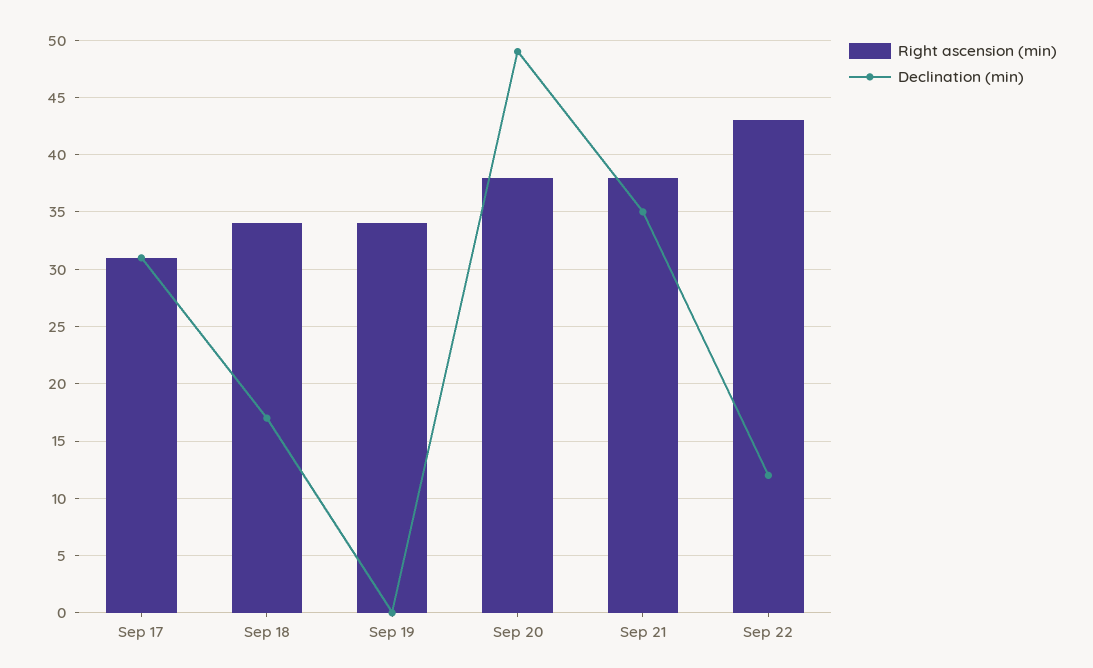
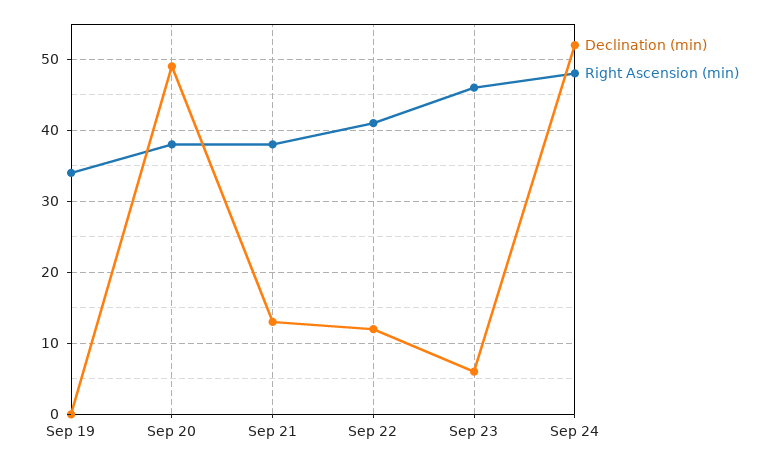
Right ascension (min), Sep 17: 31 -> none
Declination (min), Sep 17: 31 -> none
Right ascension (min), Sep 18: 34 -> none
Declination (min), Sep 18: 17 -> none
Declination (min), Sep 21: 35 -> 13
Right ascension (min), Sep 22: 43 -> 41
Declination (min), Sep 23: none -> 6
Right ascension (min), Sep 23: none -> 46
Declination (min), Sep 24: none -> 52
Right ascension (min), Sep 24: none -> 48

